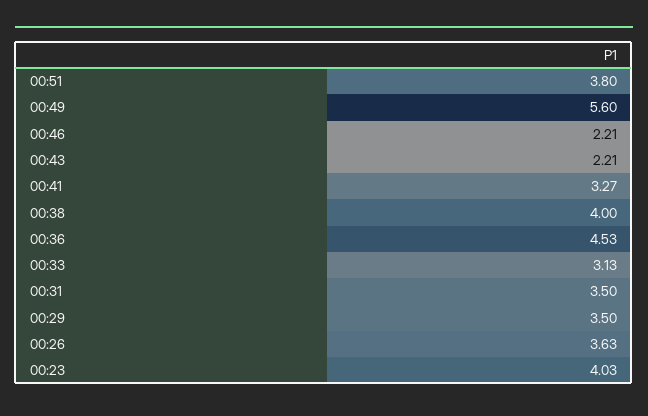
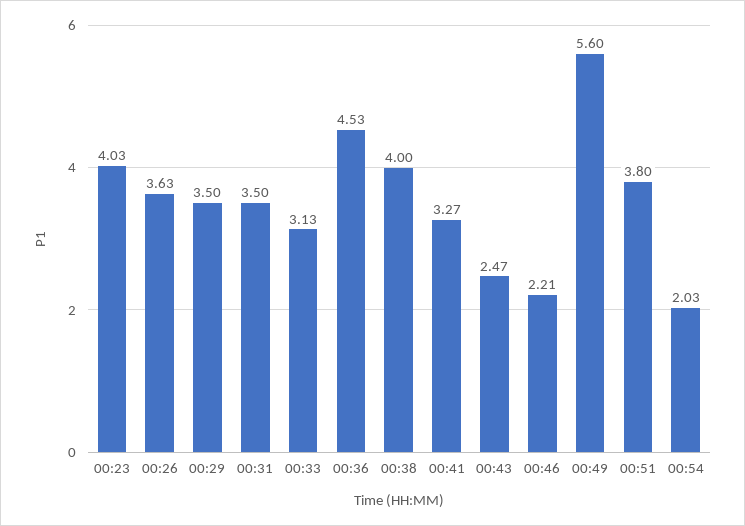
00:43: 2.21 -> 2.47
00:54: none -> 2.03

